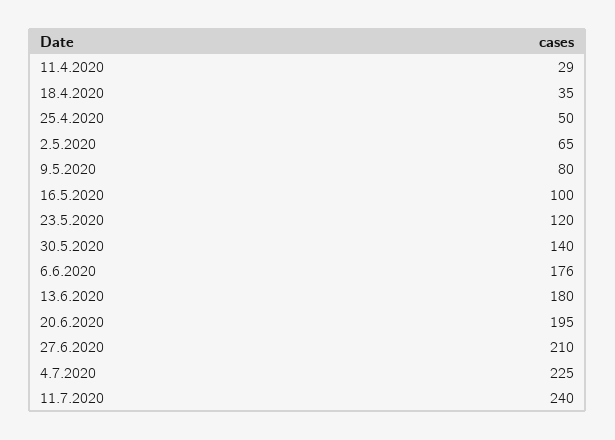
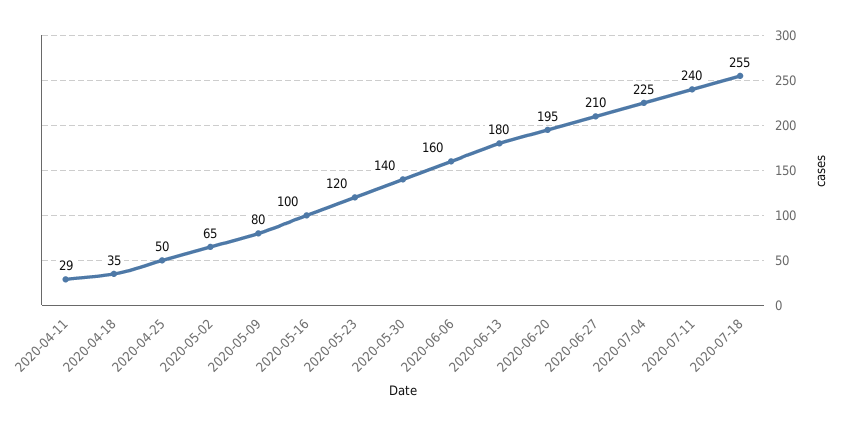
6.6.2020: 176 -> 160
2020-07-18: none -> 255

